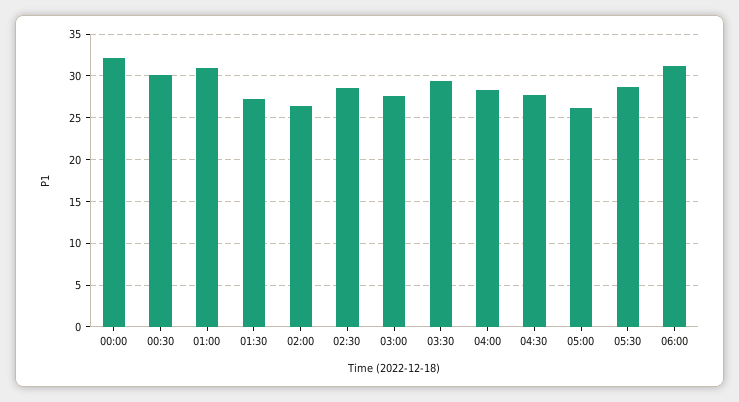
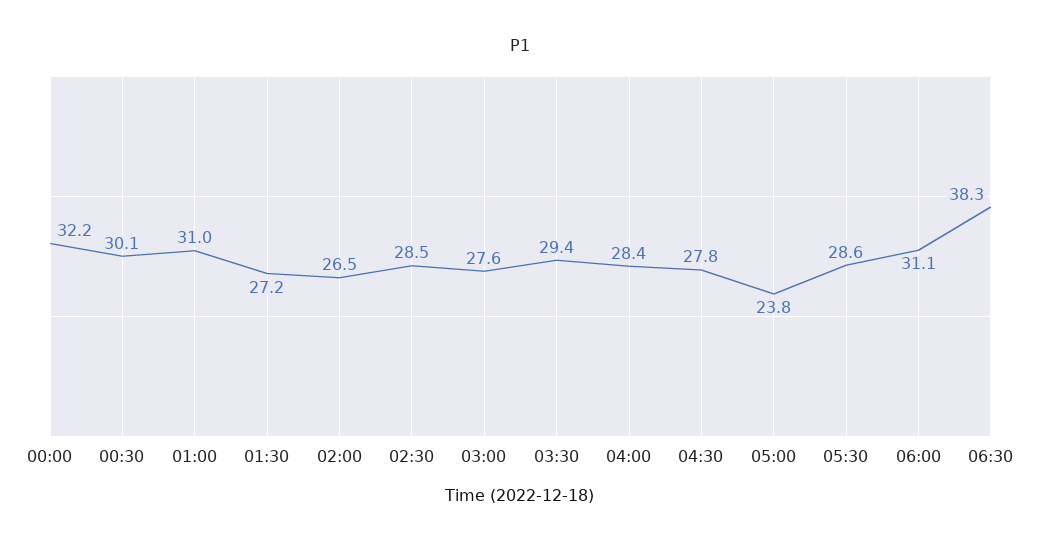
05:00: 26 -> 23.8
06:30: none -> 38.3

